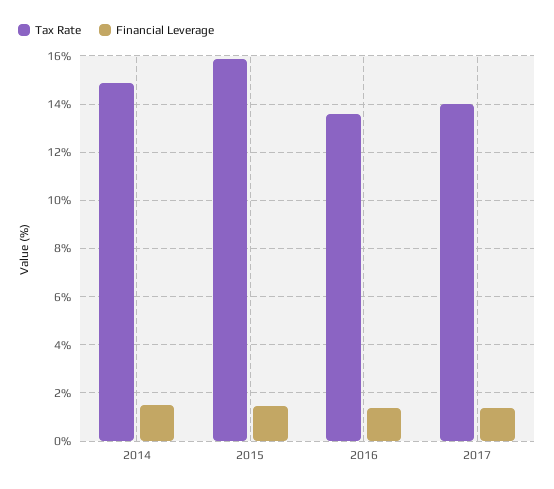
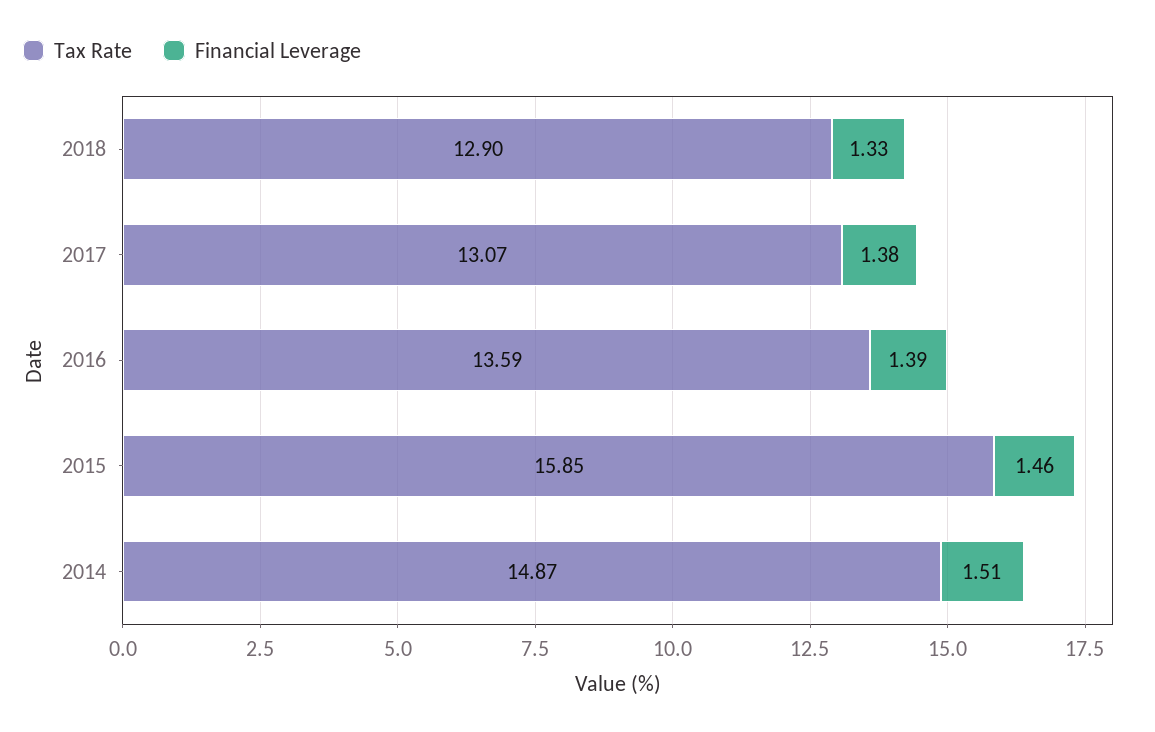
Tax Rate, 2017: 14 -> 13.07
Tax Rate, 2018: none -> 12.9
Financial Leverage, 2018: none -> 1.33

